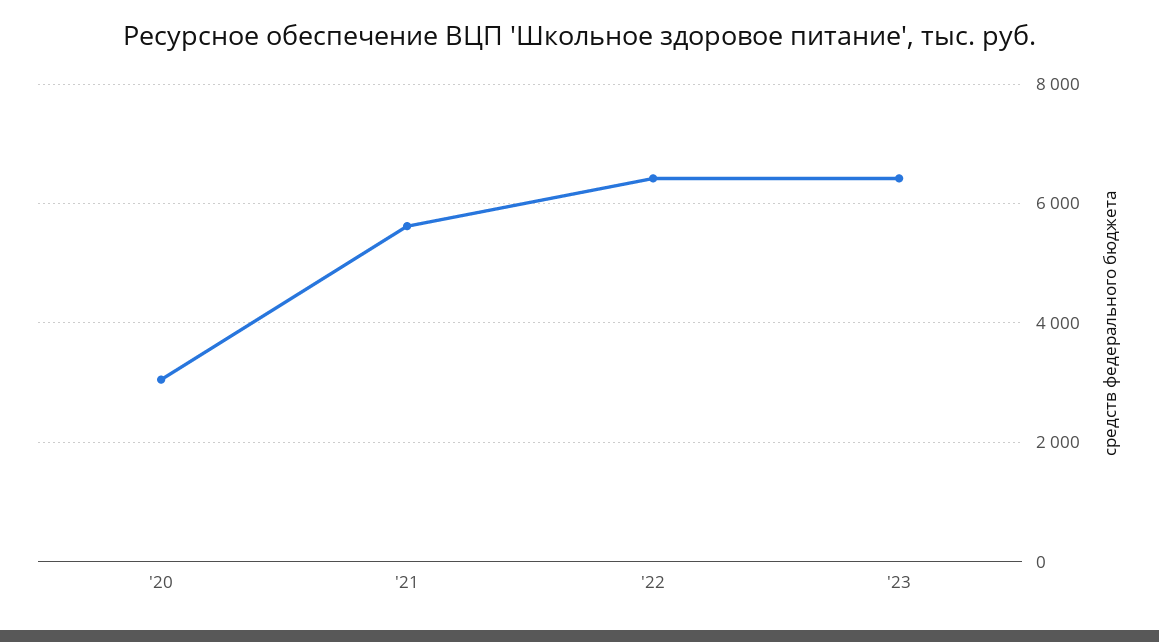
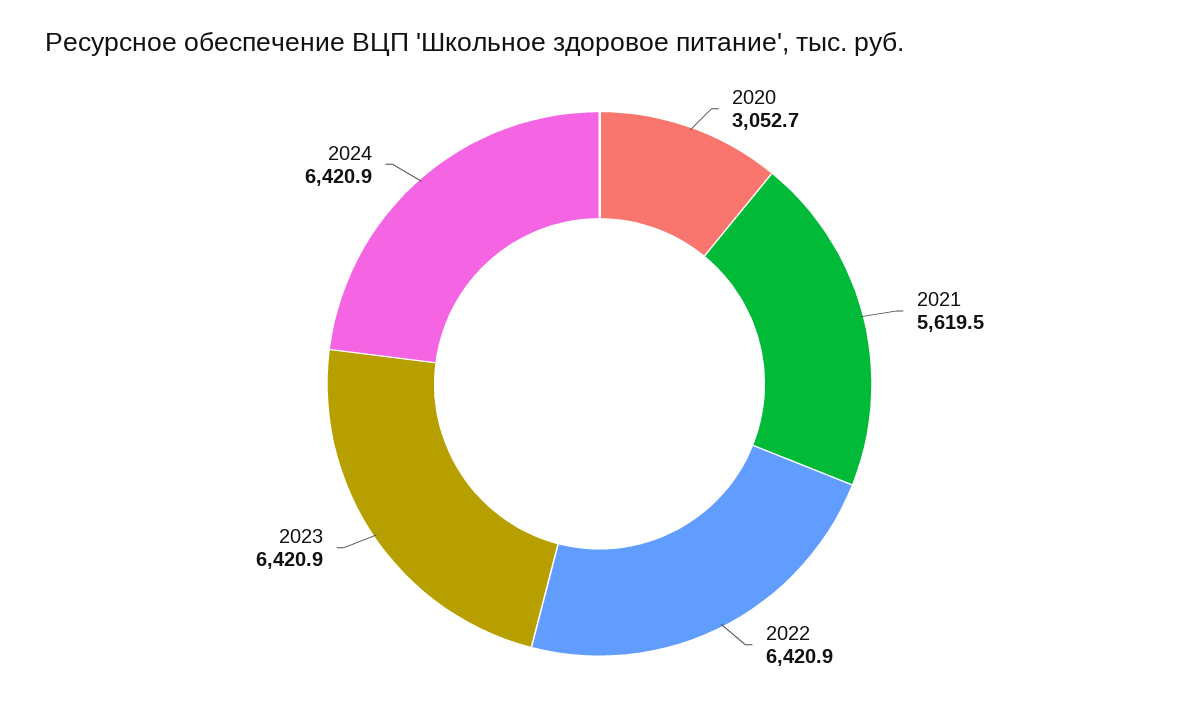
2024: none -> 6420.9

